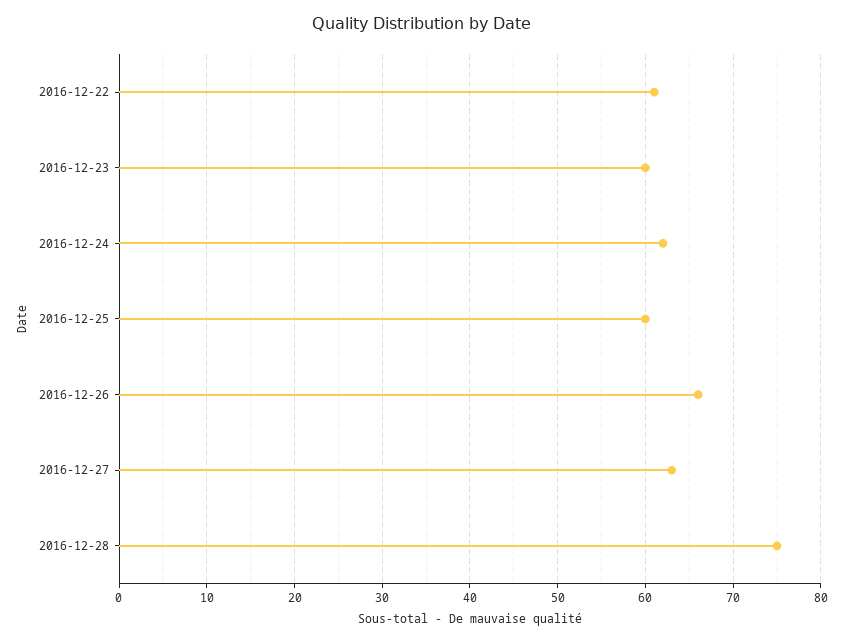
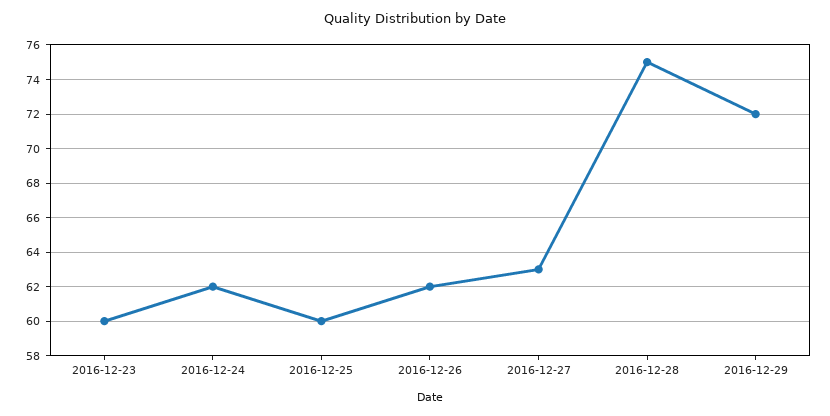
2016-12-22: 61 -> none
2016-12-26: 66 -> 62
2016-12-29: none -> 72

